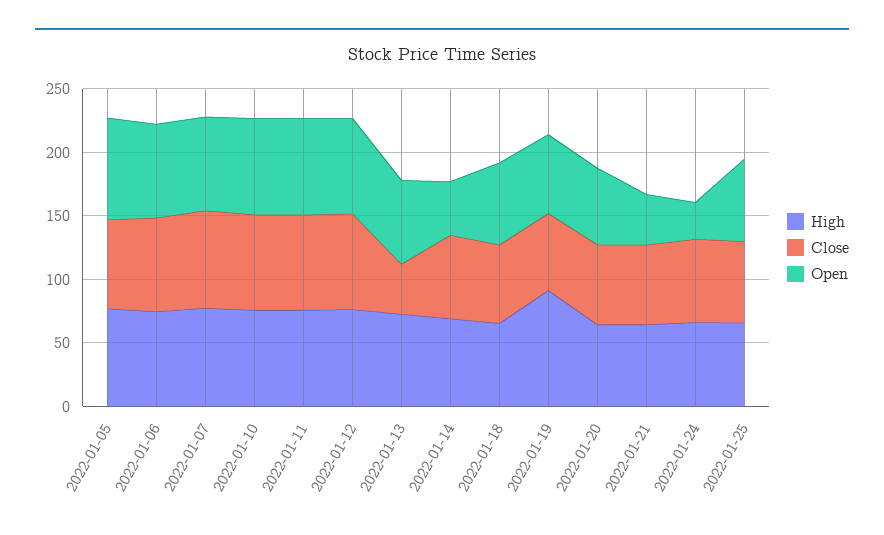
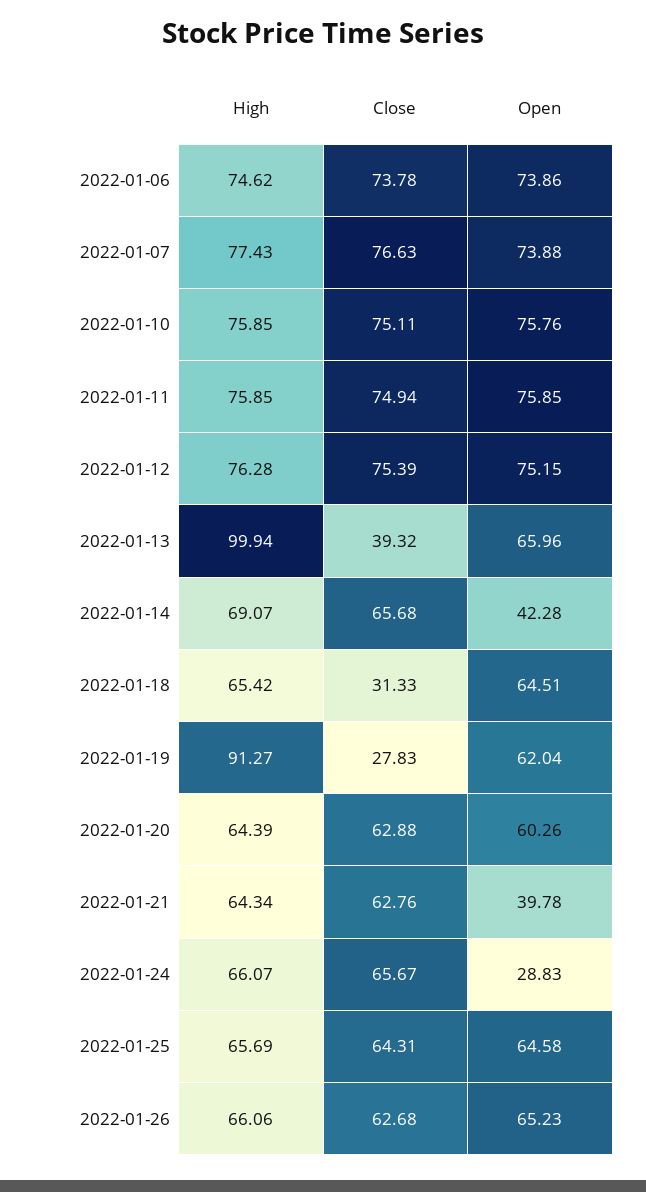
High, 2022-01-05: 80 -> none
Close, 2022-01-05: 70 -> none
Open, 2022-01-05: 80 -> none
High, 2022-01-13: 70 -> 99.94
Close, 2022-01-18: 60 -> 31.33
Close, 2022-01-19: 60 -> 27.83
High, 2022-01-26: none -> 66.06
Close, 2022-01-26: none -> 62.68
Open, 2022-01-26: none -> 65.23

